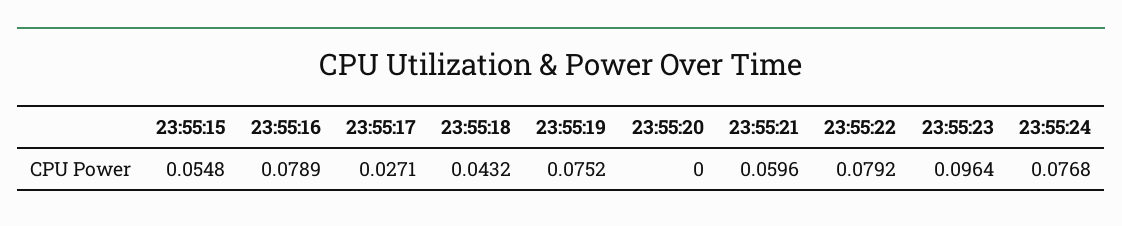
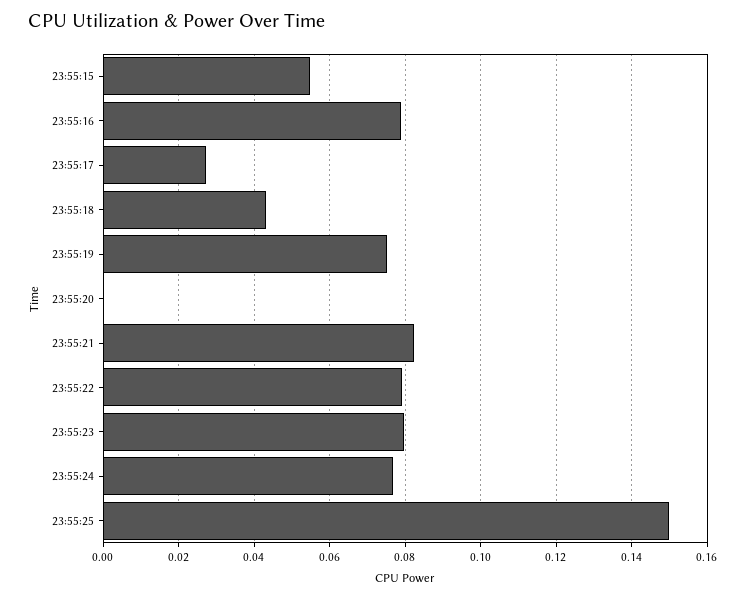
23:55:21: 0.0596 -> 0.082
23:55:23: 0.0964 -> 0.08
23:55:25: none -> 0.15

